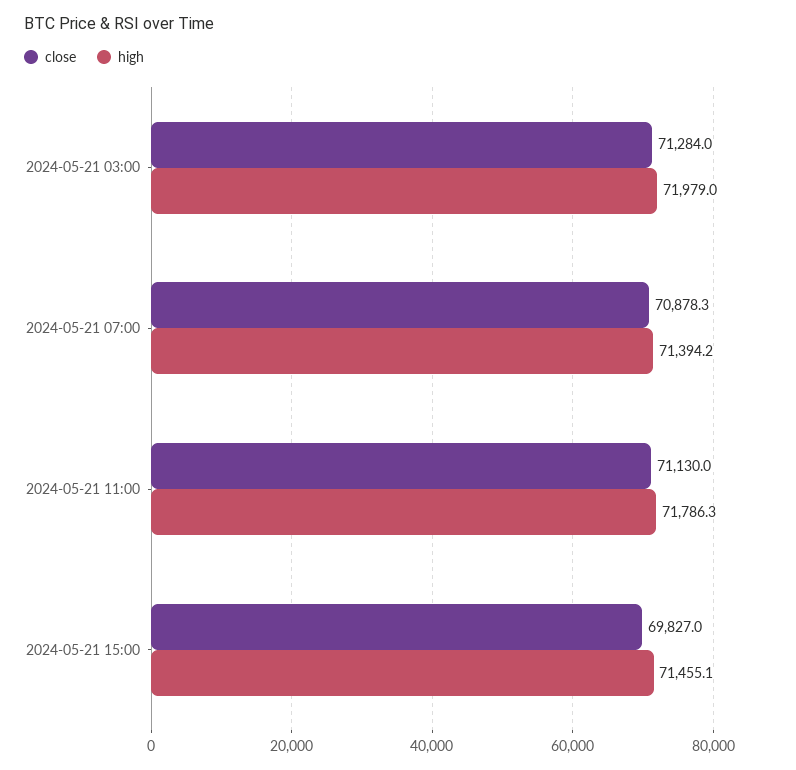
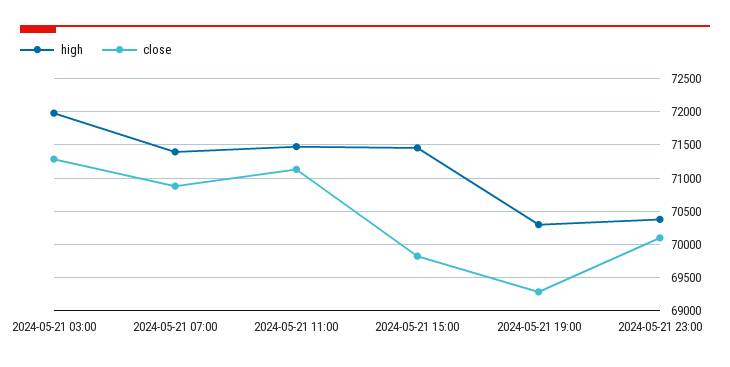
high, 2024-05-21 11:00: 71786.3 -> 71500
high, 2024-05-21 19:00: none -> 70300
close, 2024-05-21 19:00: none -> 69300
high, 2024-05-21 23:00: none -> 70400
close, 2024-05-21 23:00: none -> 70100

